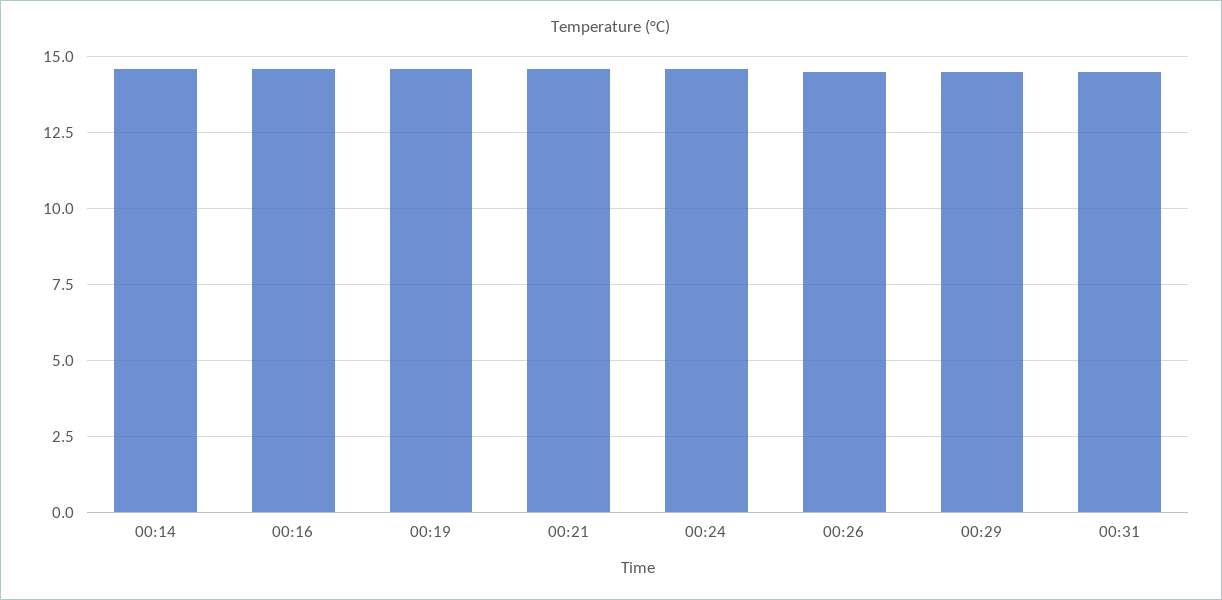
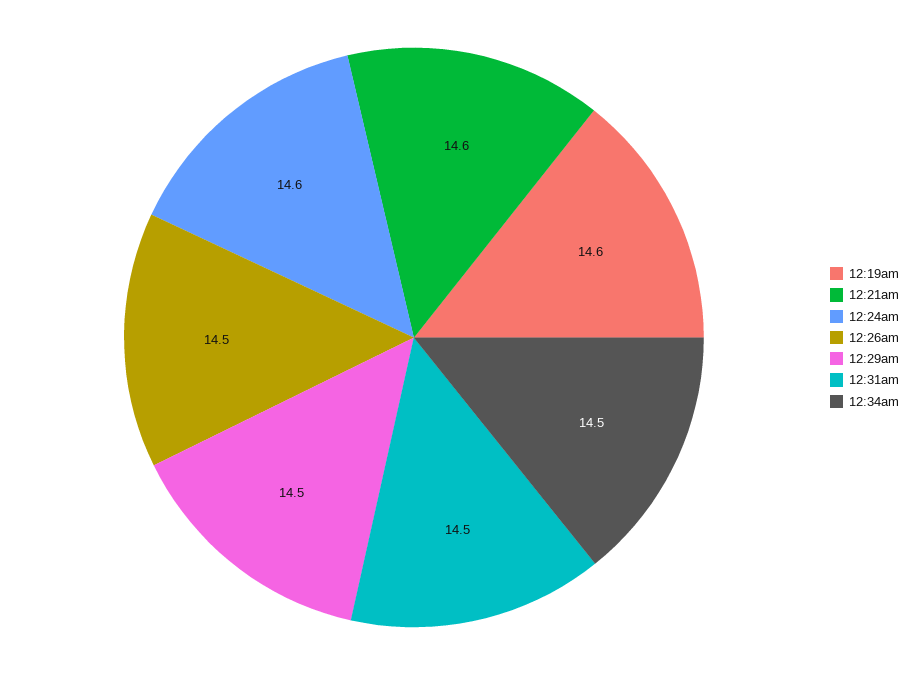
00:14: 14.5 -> none
00:16: 14.5 -> none
12:34am: none -> 14.5

